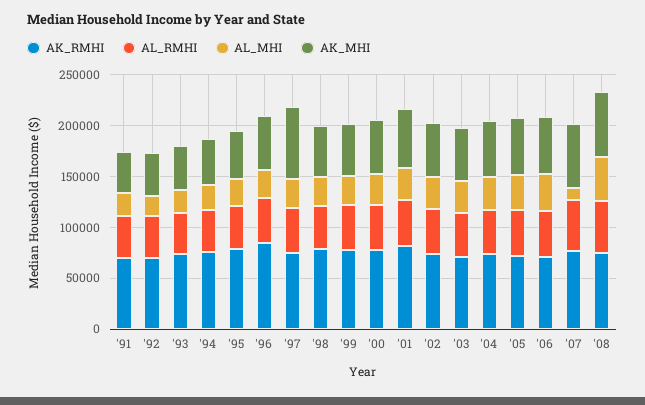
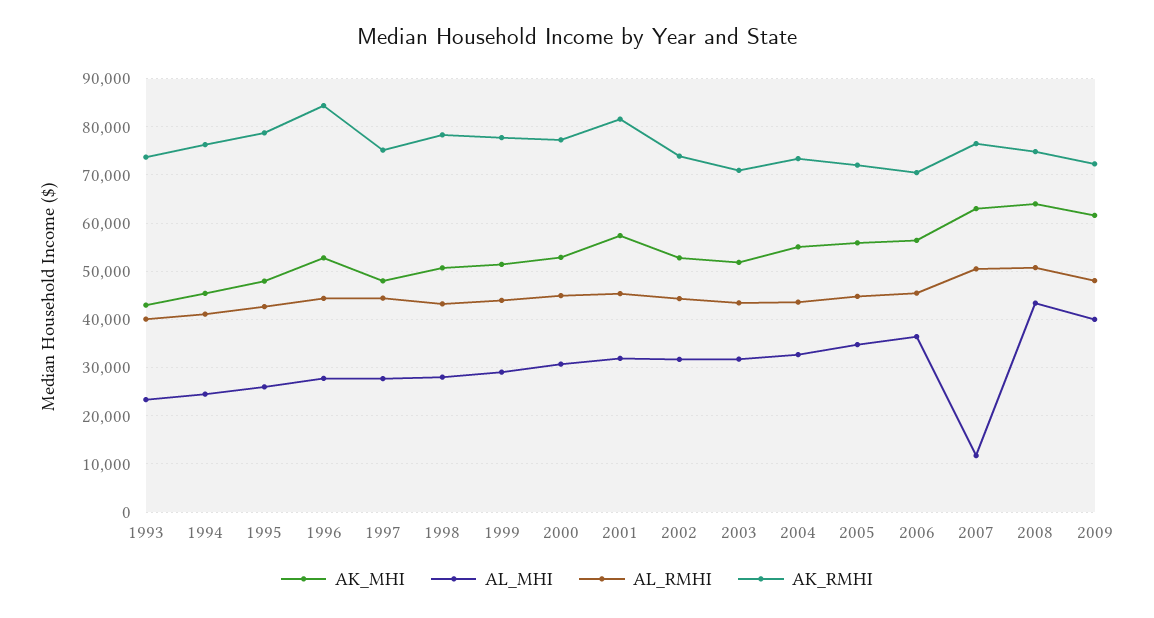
AK_RMHI, '91: 70000 -> none
AL_RMHI, '91: 40000 -> none
AL_MHI, '91: 20000 -> none
AK_MHI, '91: 40000 -> none
AK_RMHI, '92: 70000 -> none
AL_RMHI, '92: 40000 -> none
AL_MHI, '92: 20000 -> none
AK_MHI, '92: 40000 -> none
AK_MHI, '97: 70000 -> 48000
AK_MHI, 2009: none -> 62000
AL_MHI, 2009: none -> 40000
AL_RMHI, 2009: none -> 48000
AK_RMHI, 2009: none -> 72000

